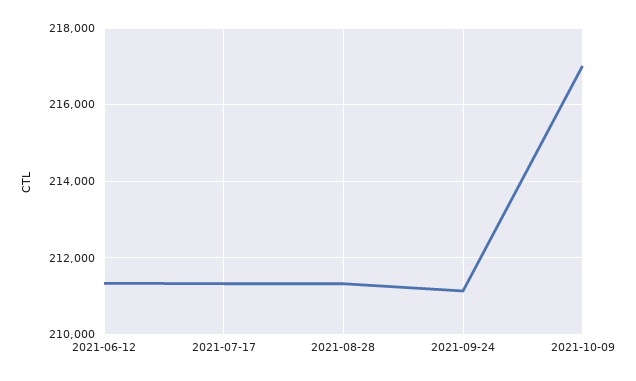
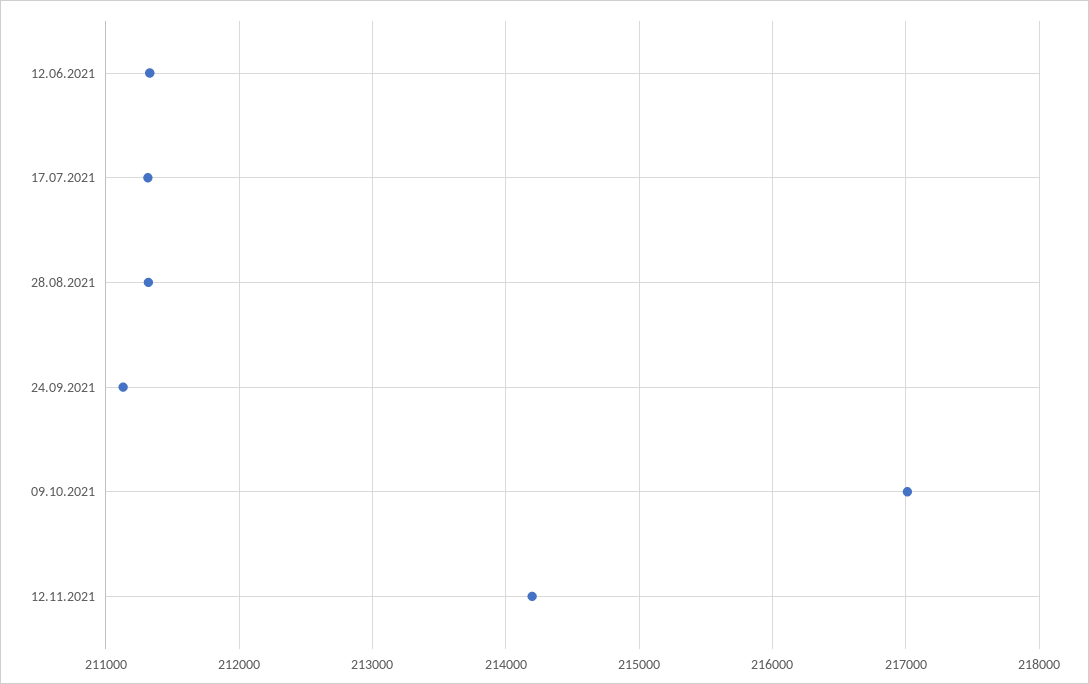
12.11.2021: none -> 214200

